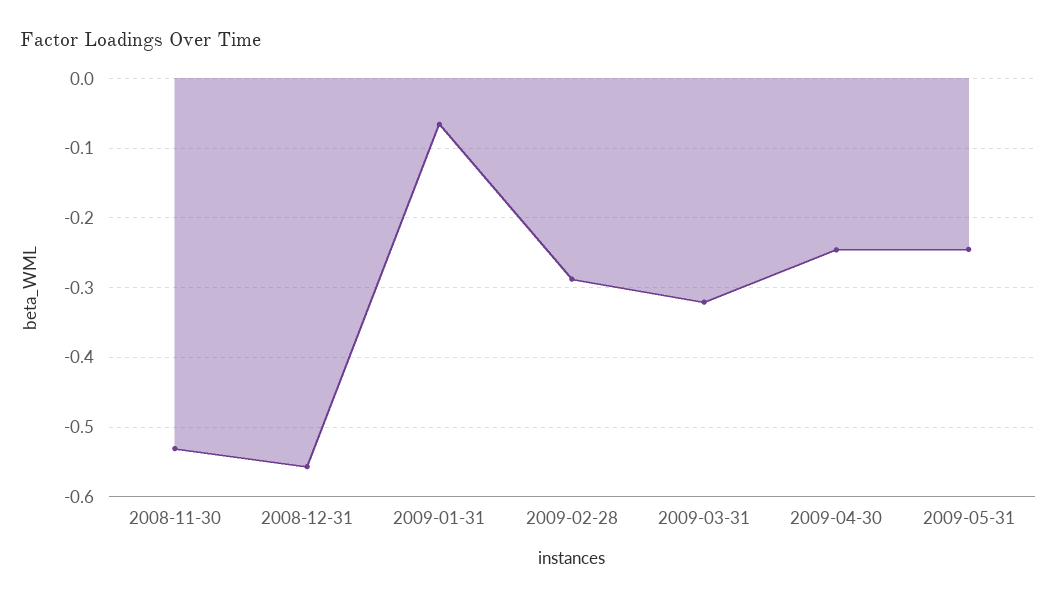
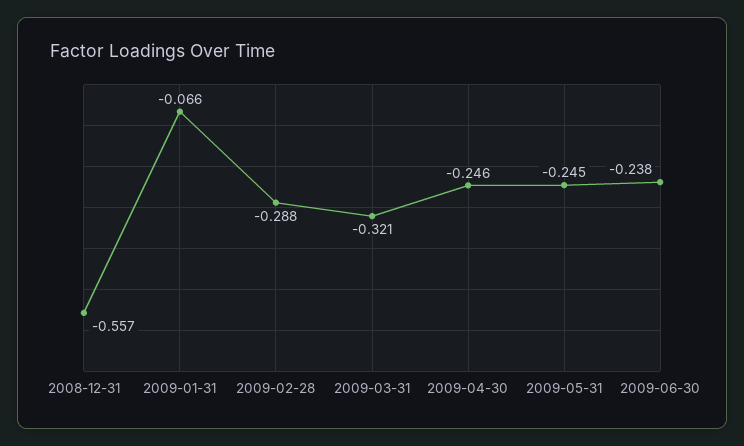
2008-11-30: -0.53 -> none
2009-06-30: none -> -0.238

